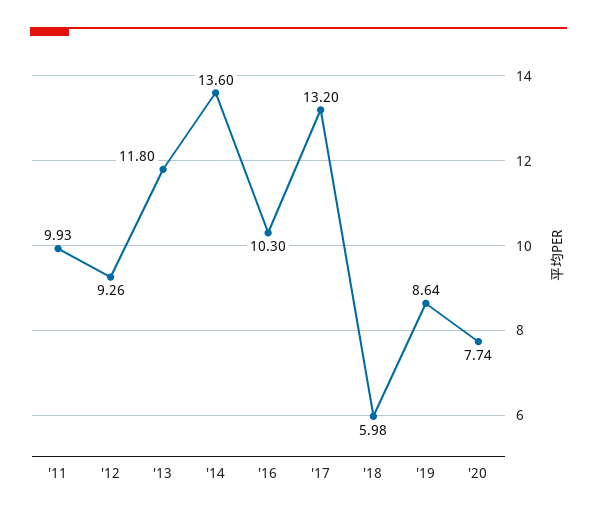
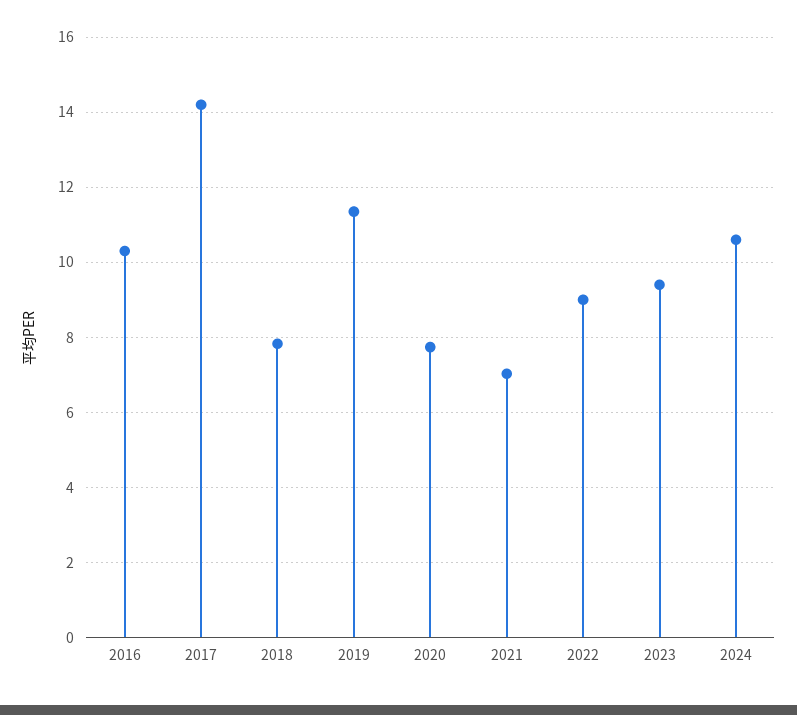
'11: 9.93 -> none
'12: 9.26 -> none
'13: 11.8 -> none
'14: 13.6 -> none
'17: 13.2 -> 14.2
'18: 5.98 -> 7.8
'19: 8.64 -> 11.4
2021: none -> 7
2022: none -> 9
2023: none -> 9.4
2024: none -> 10.6

